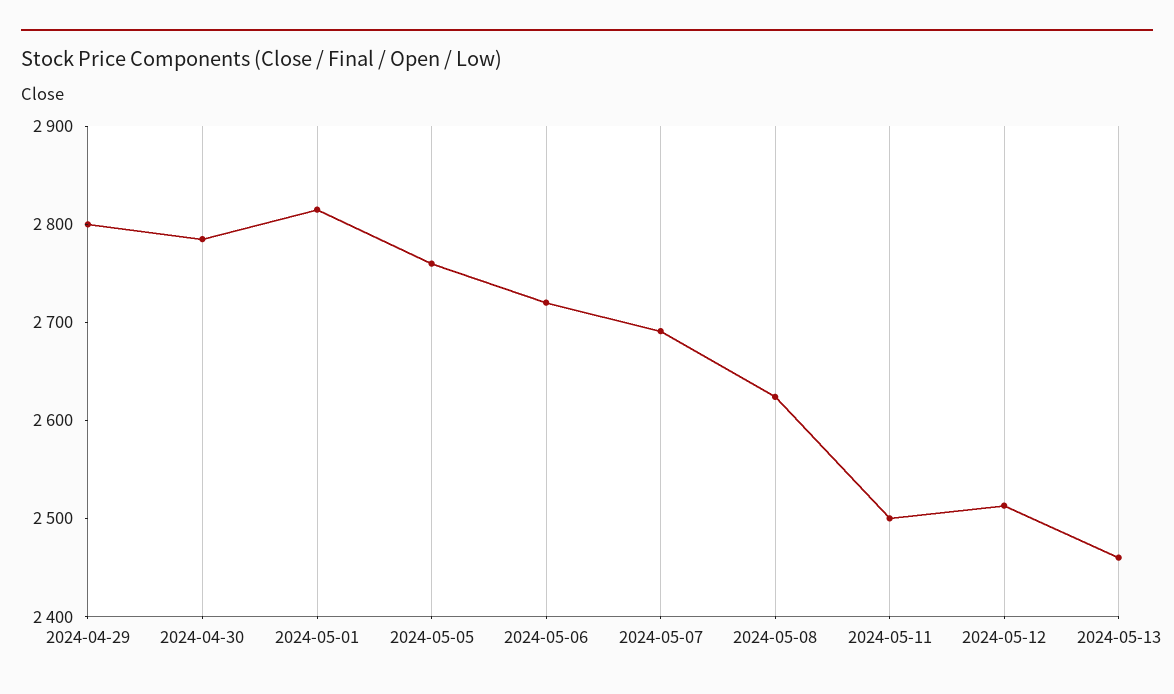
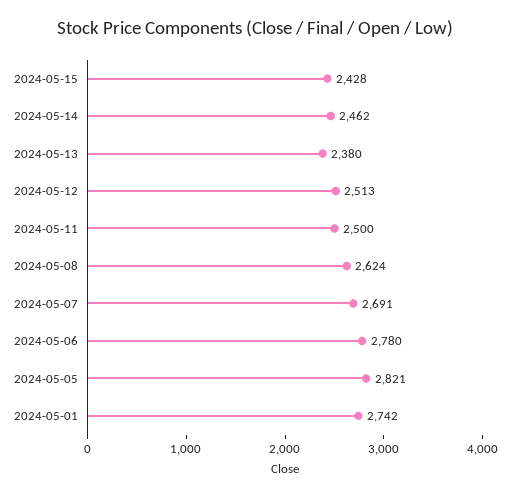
2024-04-29: 2800 -> none
2024-04-30: 2780 -> none
2024-05-01: 2820 -> 2742
2024-05-05: 2760 -> 2821
2024-05-06: 2720 -> 2780
2024-05-13: 2460 -> 2380
2024-05-15: none -> 2428
2024-05-14: none -> 2462

